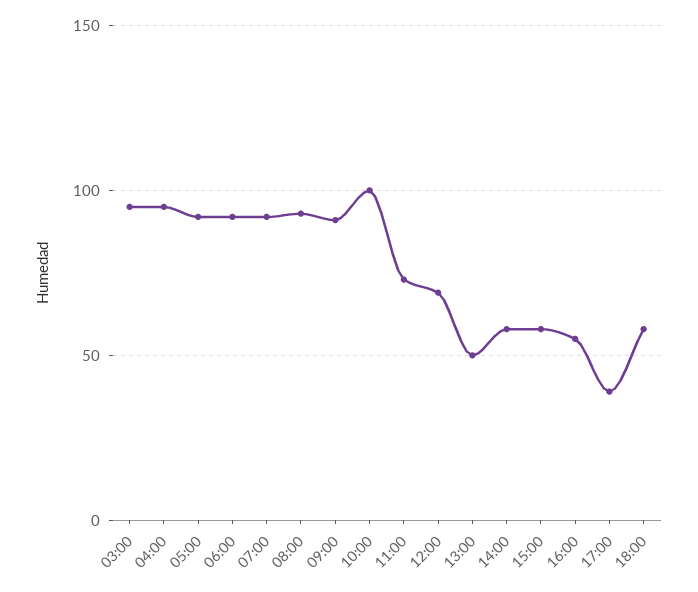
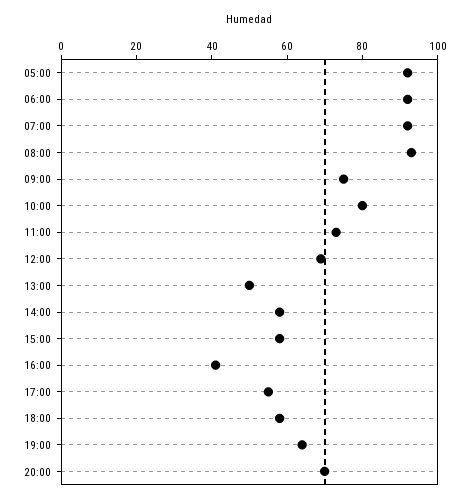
03:00: 95 -> none
04:00: 95 -> none
09:00: 90 -> 75
10:00: 100 -> 80
16:00: 55 -> 40
17:00: 40 -> 55
19:00: none -> 65
20:00: none -> 70

